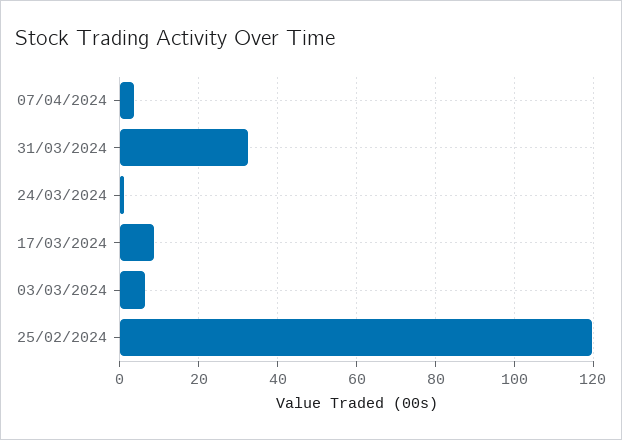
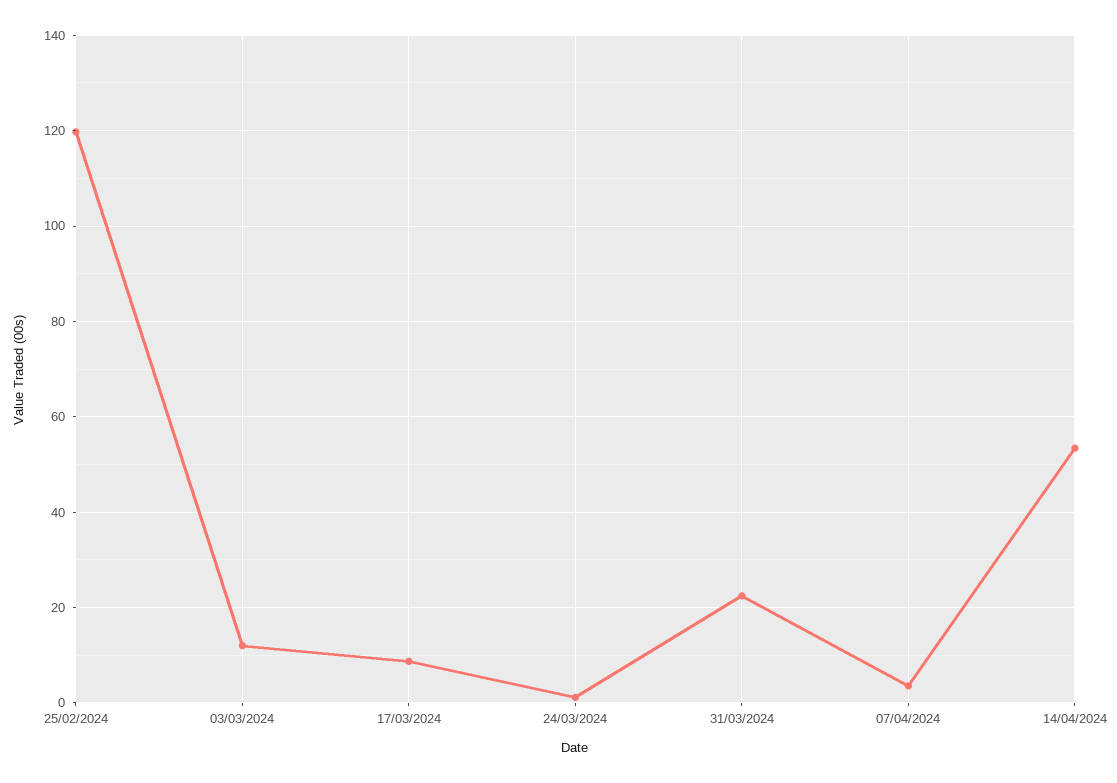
31/03/2024: 32 -> 22
03/03/2024: 6 -> 12
14/04/2024: none -> 54

